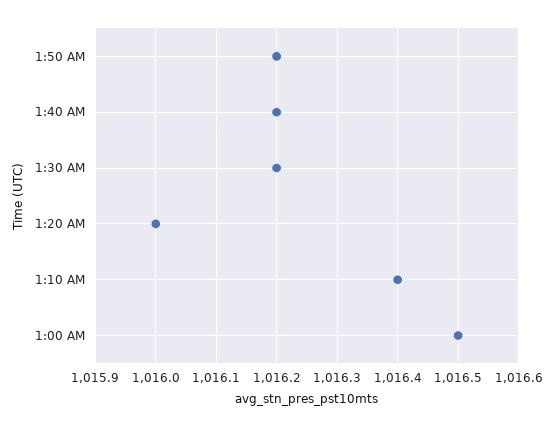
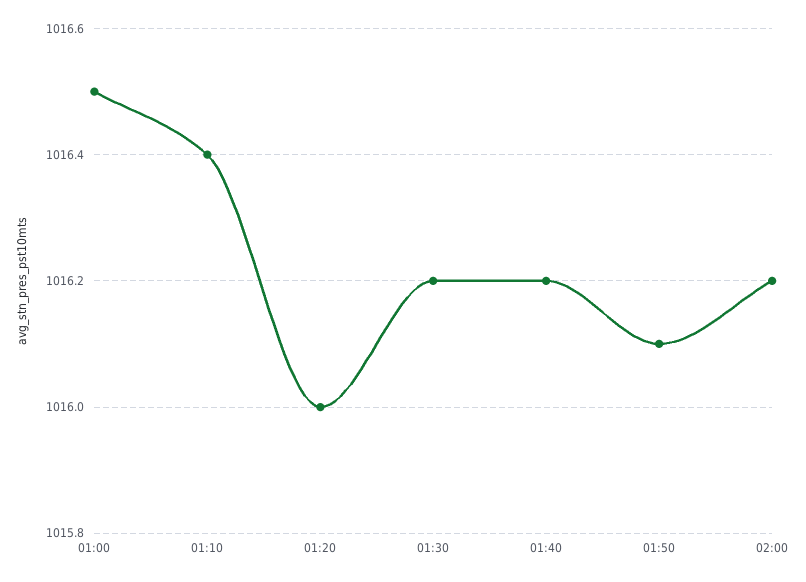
1:50 AM: 1016.2 -> 1016.1
02:00: none -> 1016.2

